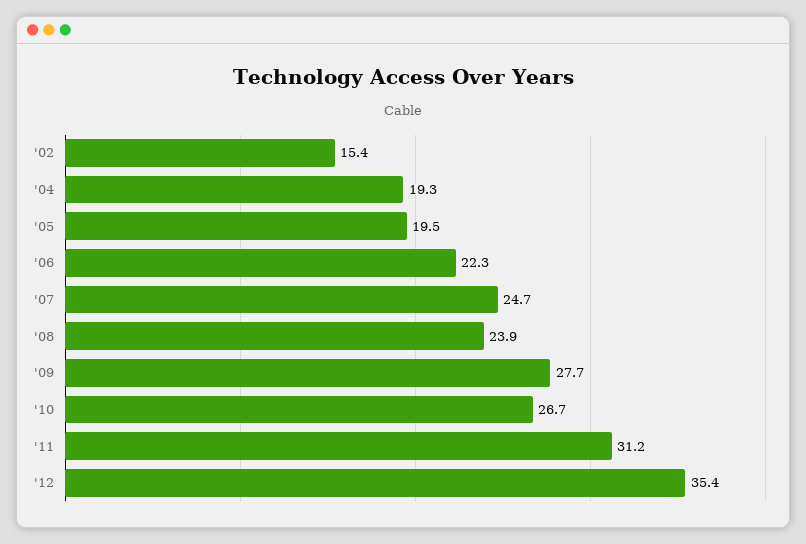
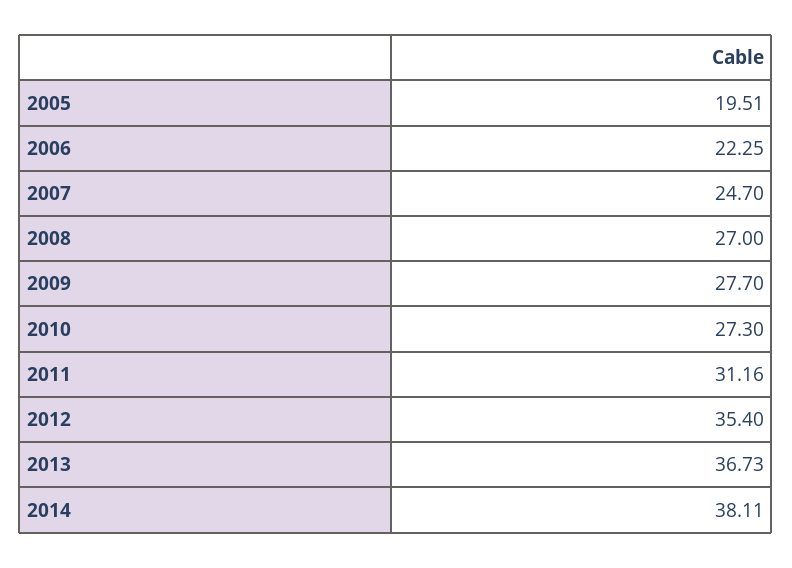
'02: 15.4 -> none
'04: 19.3 -> none
'08: 23.9 -> 27
'10: 26.7 -> 27.3
2013: none -> 36.73
2014: none -> 38.11

